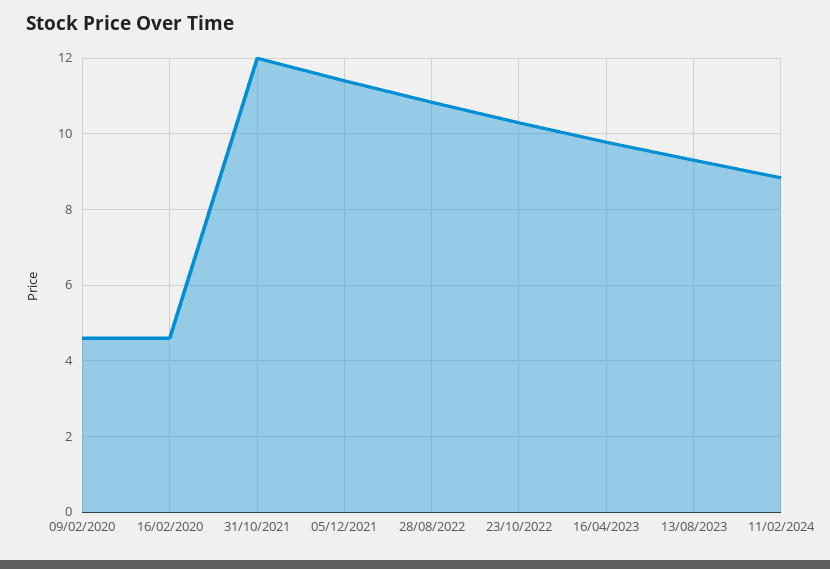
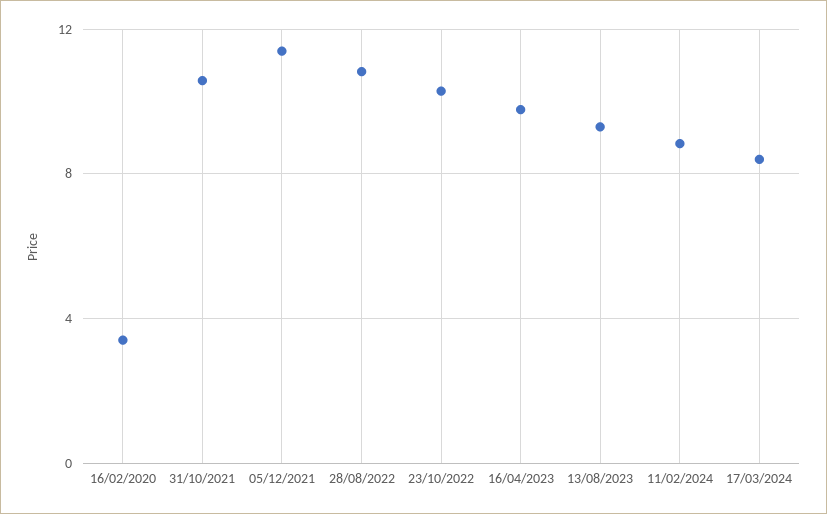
09/02/2020: 4.6 -> none
16/02/2020: 4.6 -> 3.5
31/10/2021: 12 -> 10.5
17/03/2024: none -> 8.5

